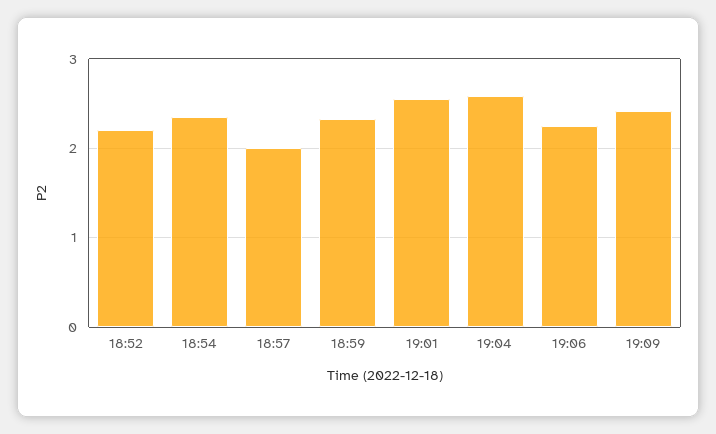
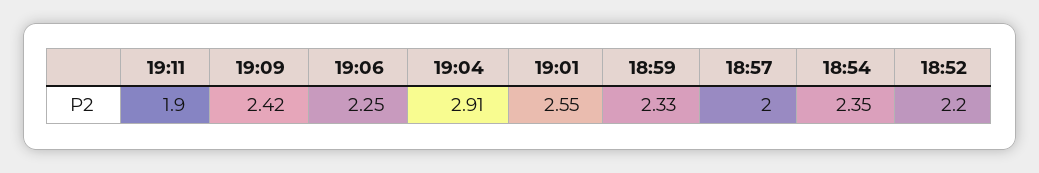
19:04: 2.6 -> 2.91
19:11: none -> 1.9

